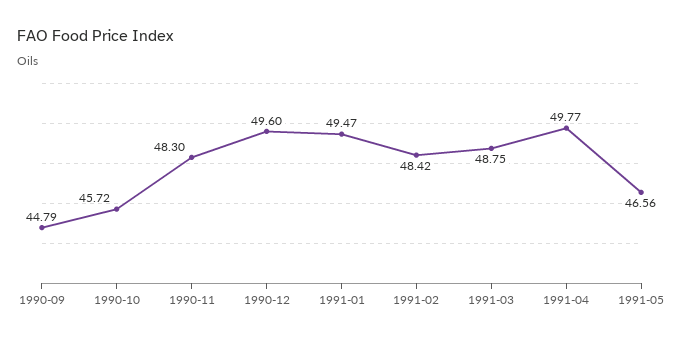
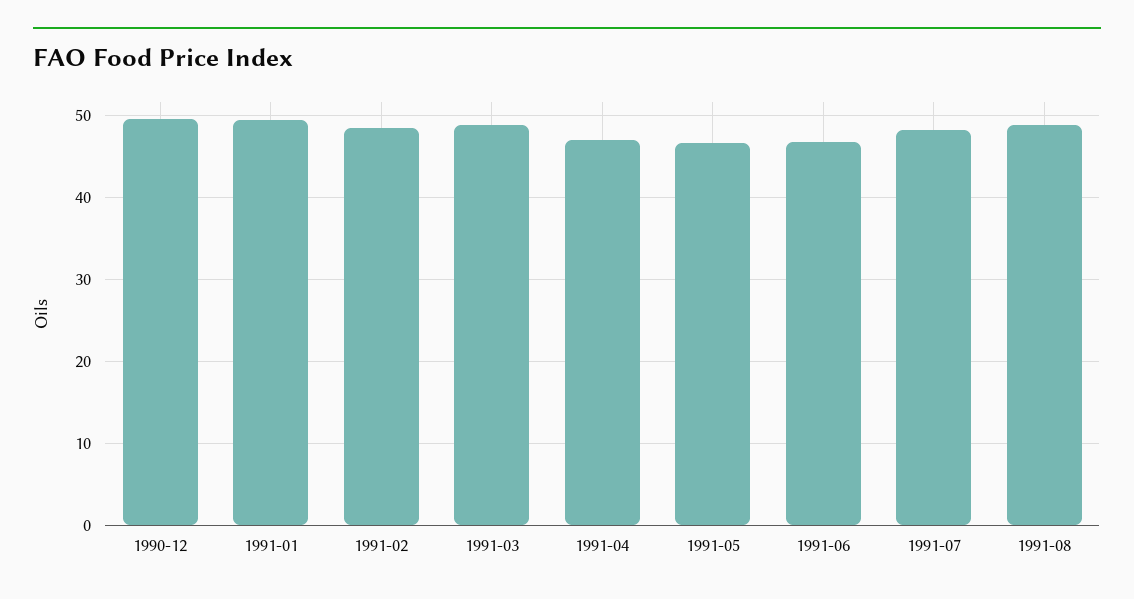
1990-09: 44.79 -> none
1990-10: 45.72 -> none
1990-11: 48.3 -> none
1991-04: 49.77 -> 47
1991-06: none -> 47
1991-07: none -> 48
1991-08: none -> 49

